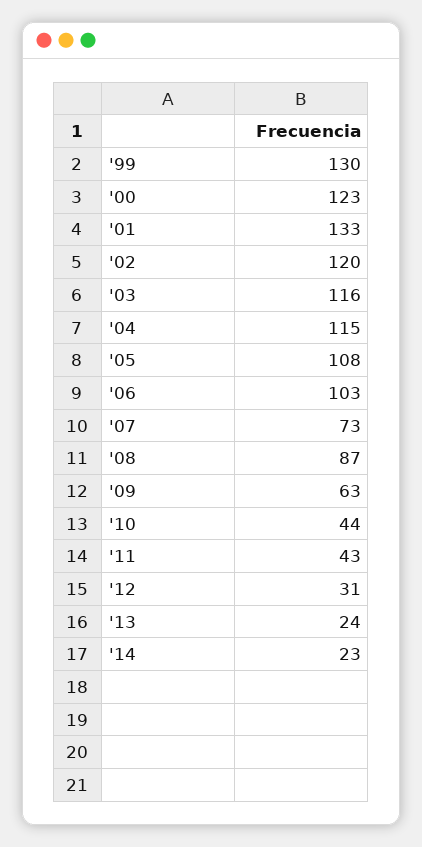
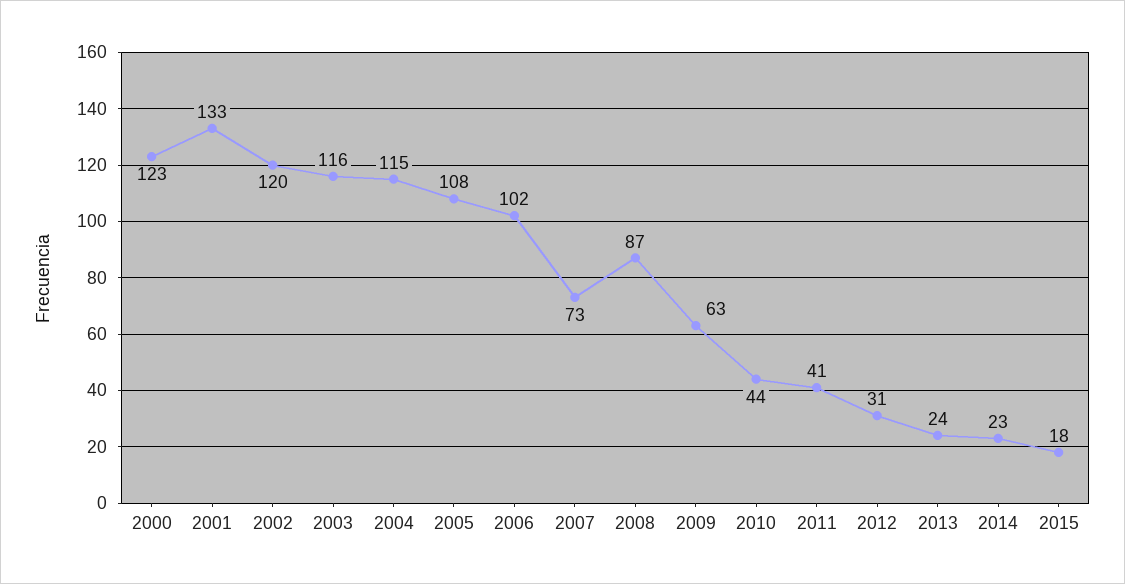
'99: 130 -> none
'06: 103 -> 102
'11: 43 -> 41
2015: none -> 18

